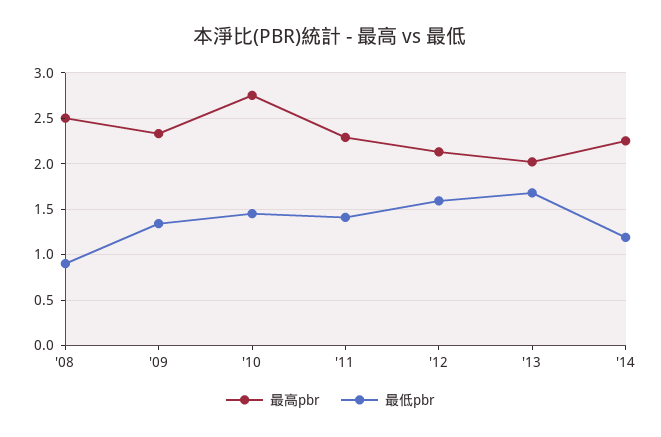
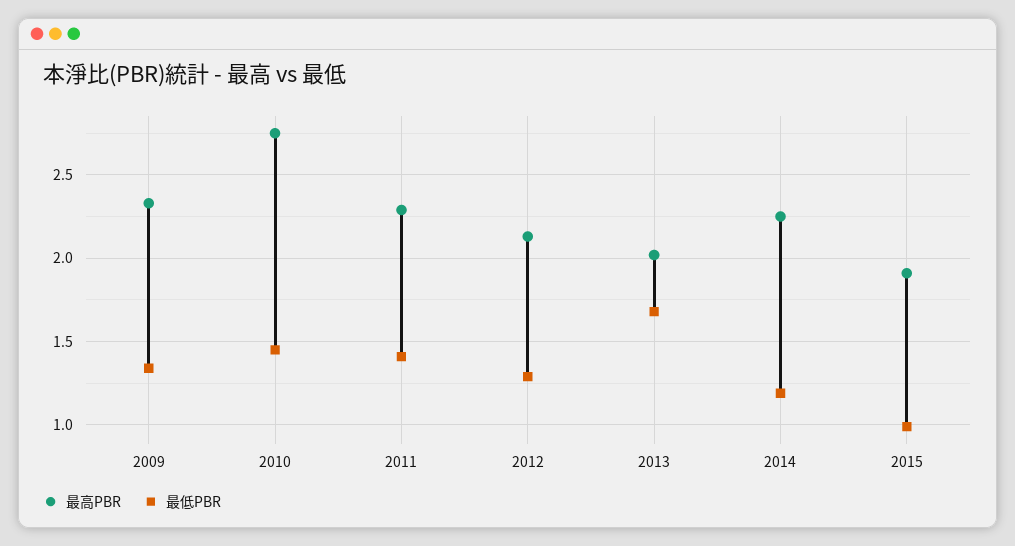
最高pbr, '08: 2.5 -> none
最低pbr, '08: 0.9 -> none
最低pbr, '12: 1.6 -> 1.3
最高pbr, 2015: none -> 1.9
最低pbr, 2015: none -> 1

